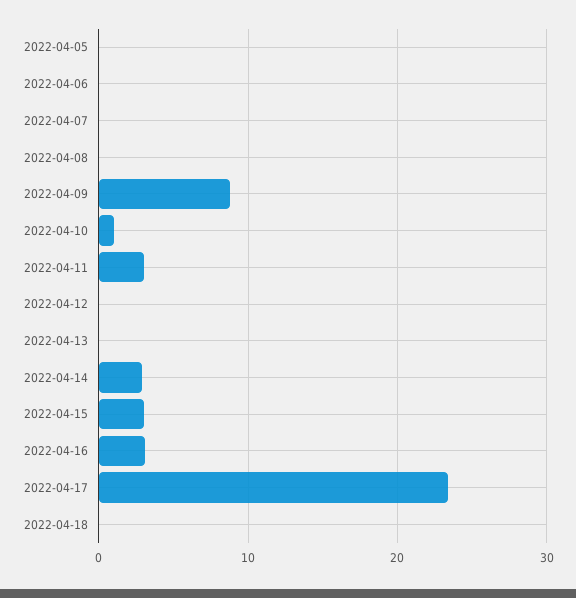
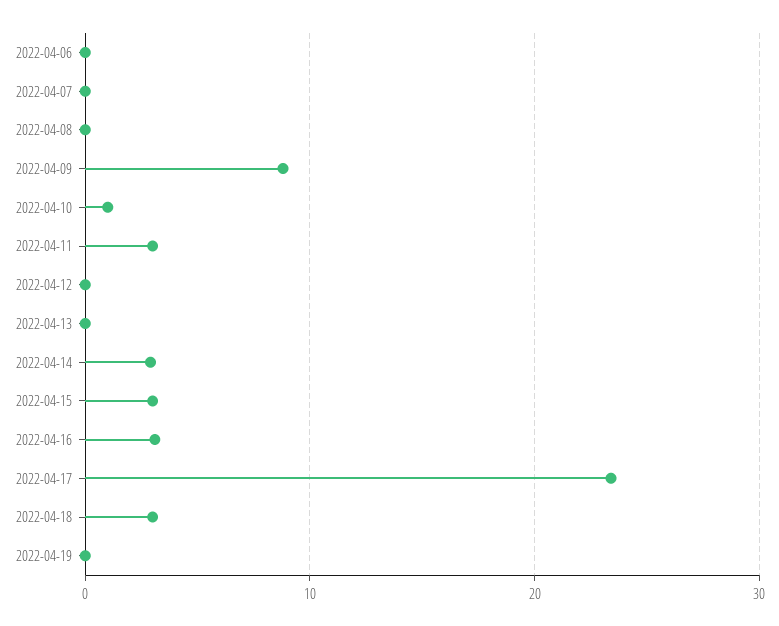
2022-04-05: 0 -> none
2022-04-18: 0 -> 3
2022-04-19: none -> 0

